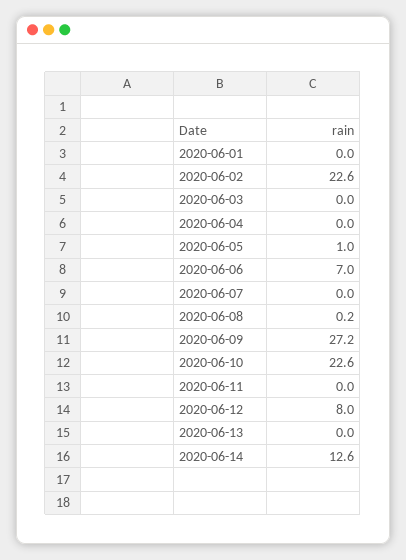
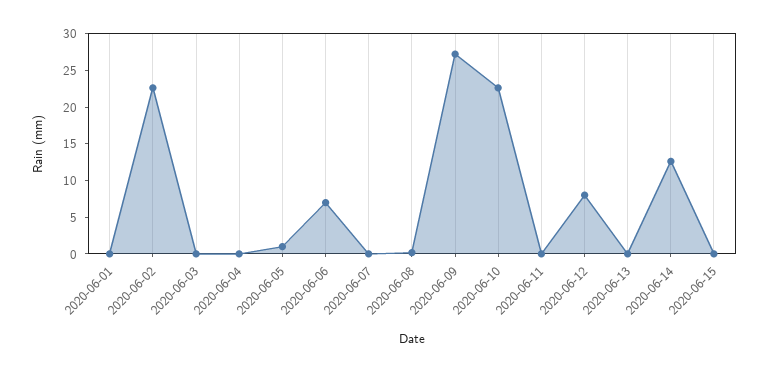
2020-06-15: none -> 0

